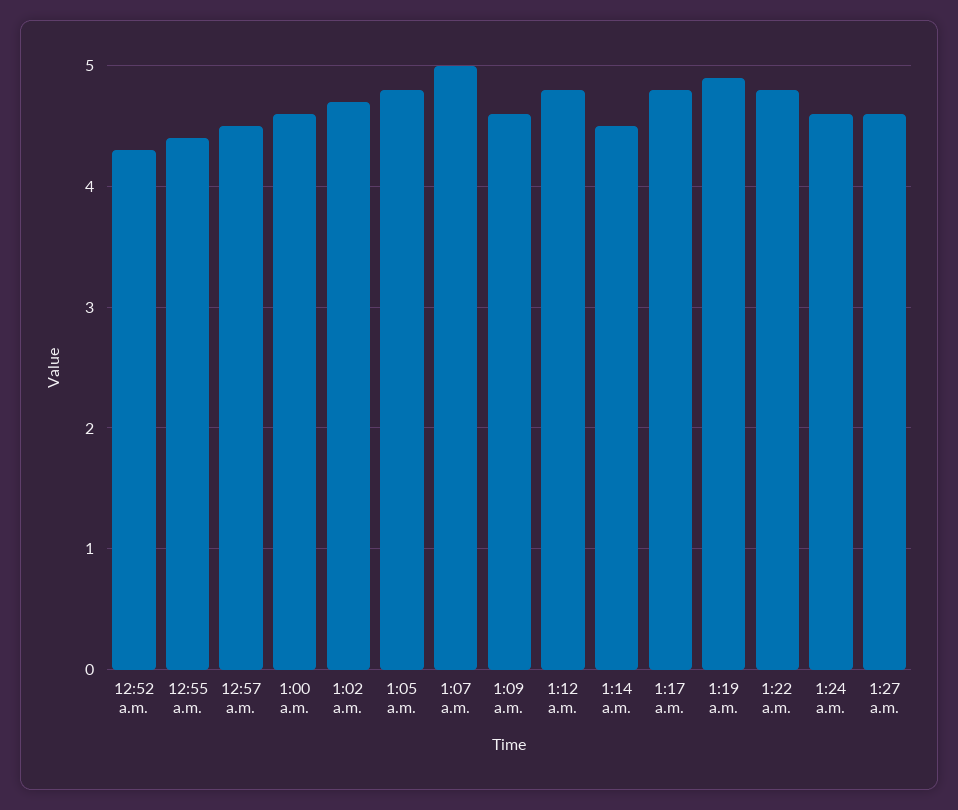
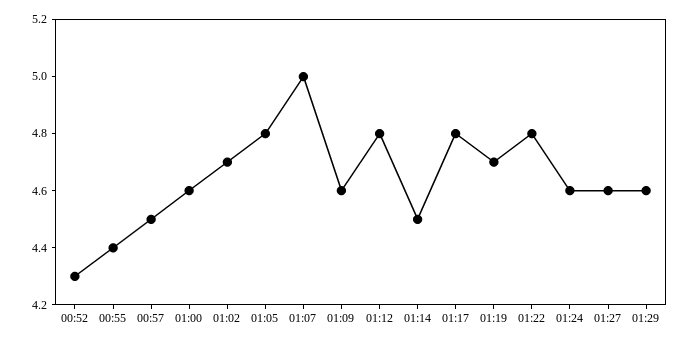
1:19 a.m.: 4.9 -> 4.7
01:29: none -> 4.6

